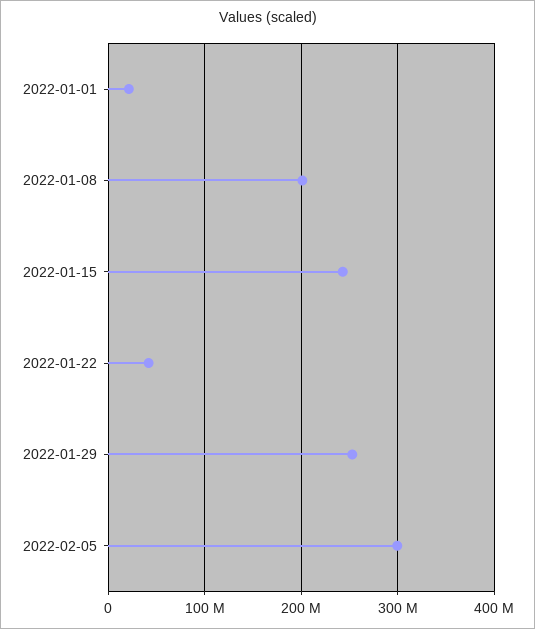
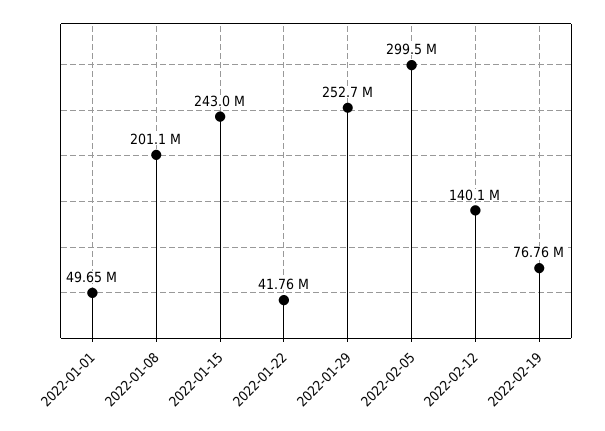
2022-01-01: 20000000 -> 49650000
2022-02-12: none -> 140100000
2022-02-19: none -> 76760000

